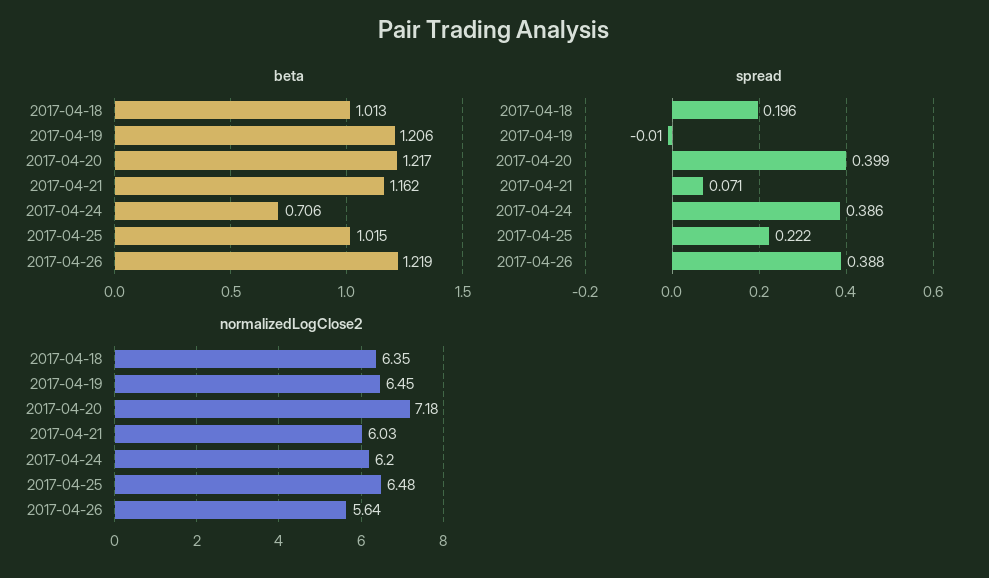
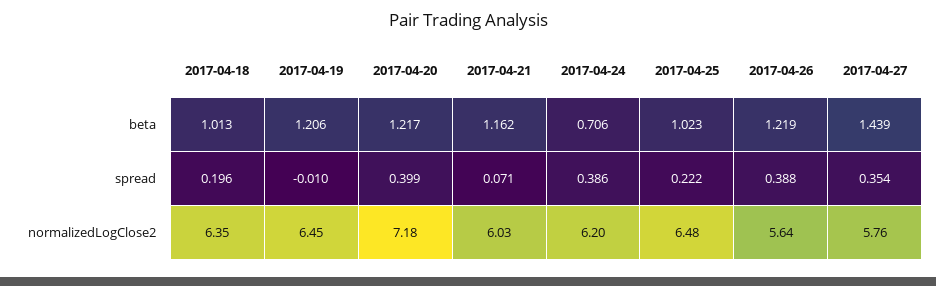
beta, 2017-04-25: 1.015 -> 1.023
beta, 2017-04-27: none -> 1.439
spread, 2017-04-27: none -> 0.354
normalizedLogClose2, 2017-04-27: none -> 5.76

